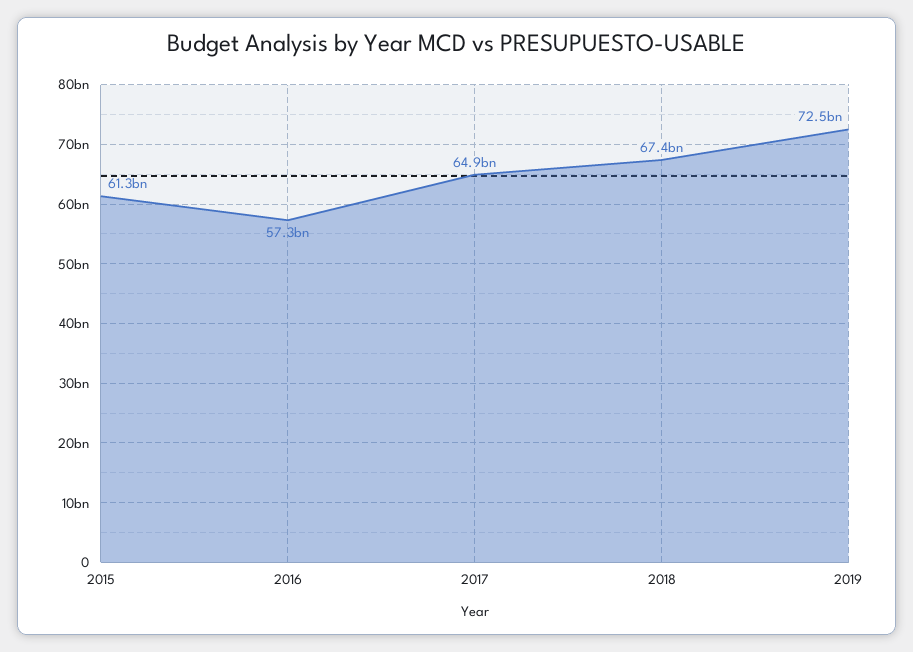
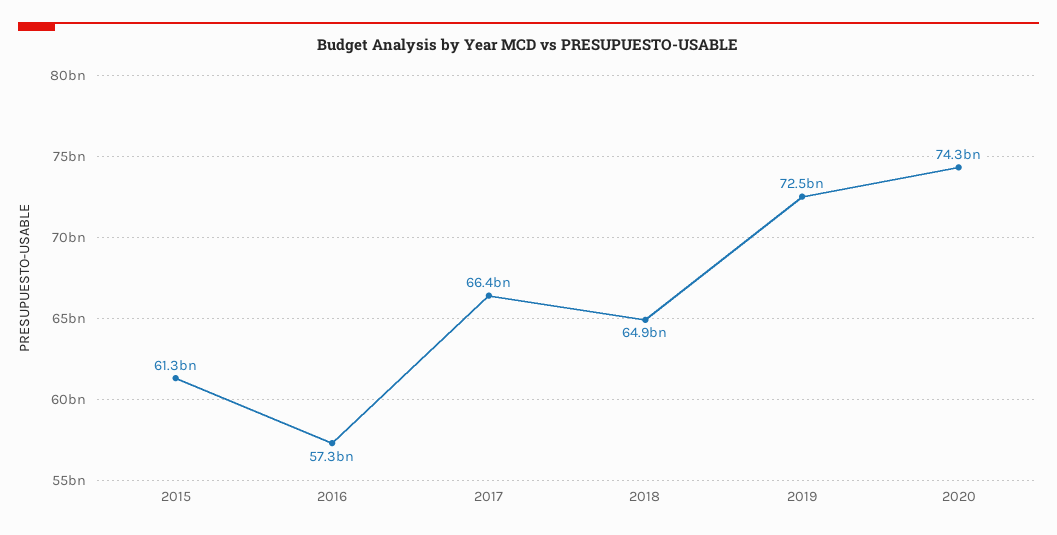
2017: 64900000000 -> 66400000000
2018: 67400000000 -> 64900000000
2020: none -> 74300000000

